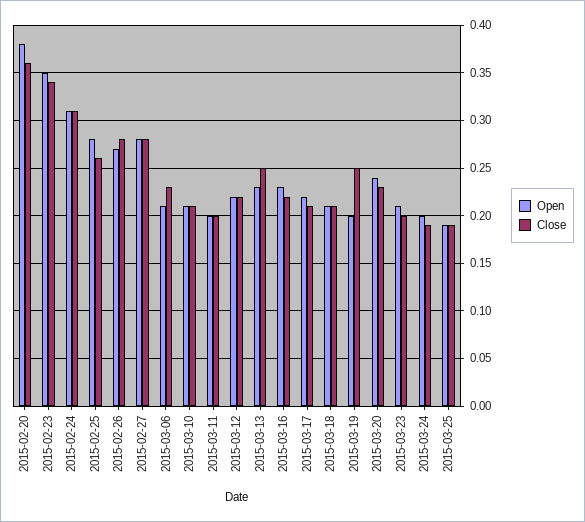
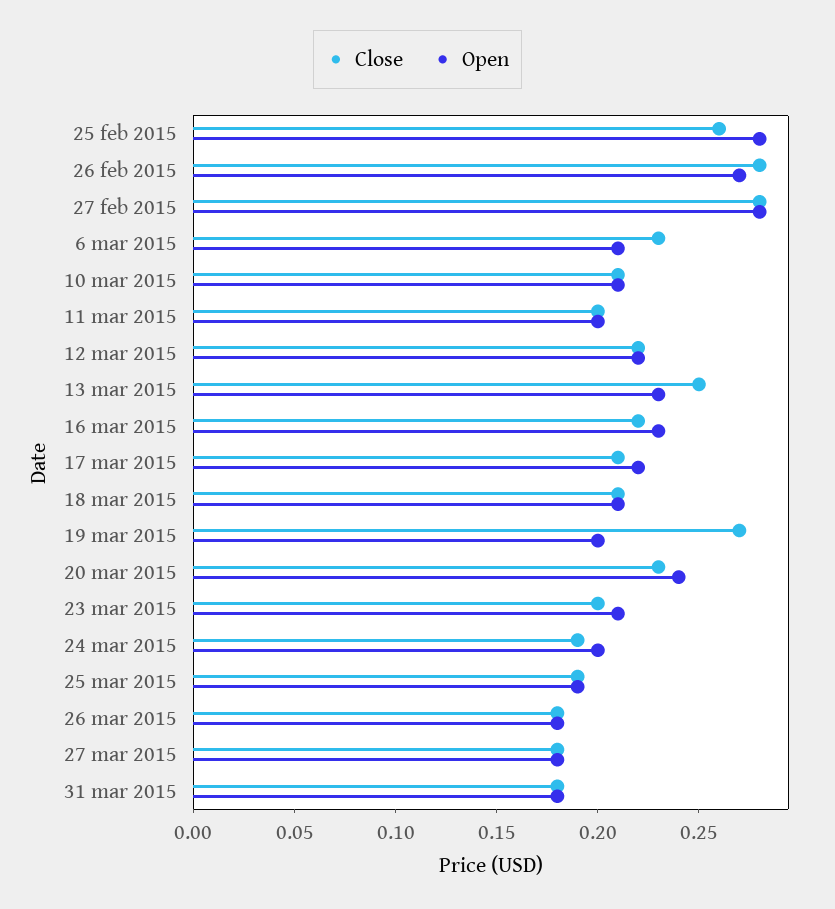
Open, 2015-02-20: 0.38 -> none
Close, 2015-02-20: 0.36 -> none
Open, 2015-02-23: 0.35 -> none
Close, 2015-02-23: 0.34 -> none
Open, 2015-02-24: 0.31 -> none
Close, 2015-02-24: 0.31 -> none
Close, 2015-03-19: 0.25 -> 0.27
Close, 26 mar 2015: none -> 0.18
Open, 26 mar 2015: none -> 0.18
Close, 27 mar 2015: none -> 0.18
Open, 27 mar 2015: none -> 0.18
Close, 31 mar 2015: none -> 0.18
Open, 31 mar 2015: none -> 0.18

